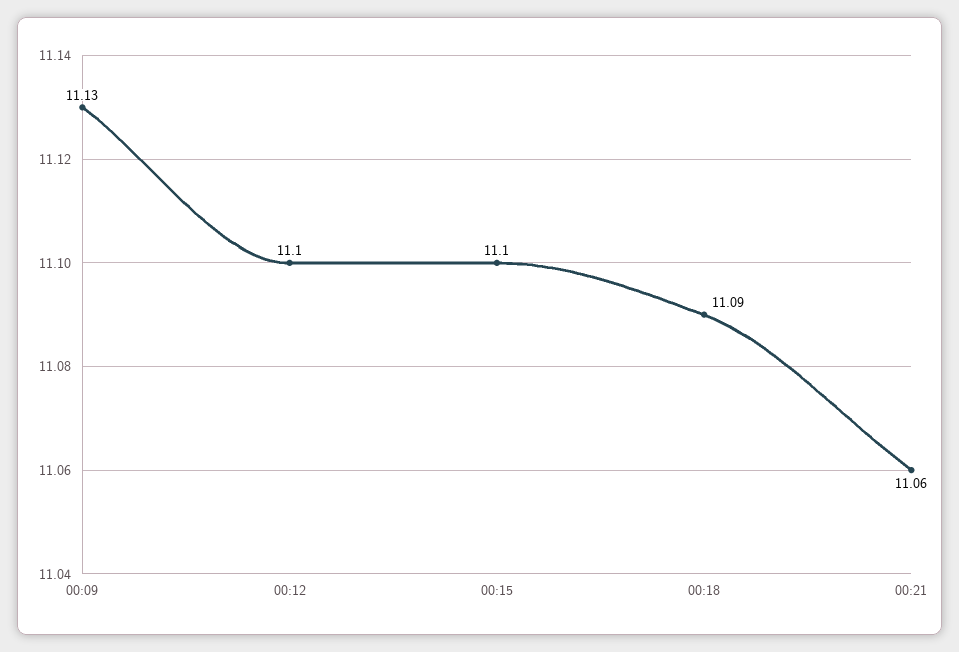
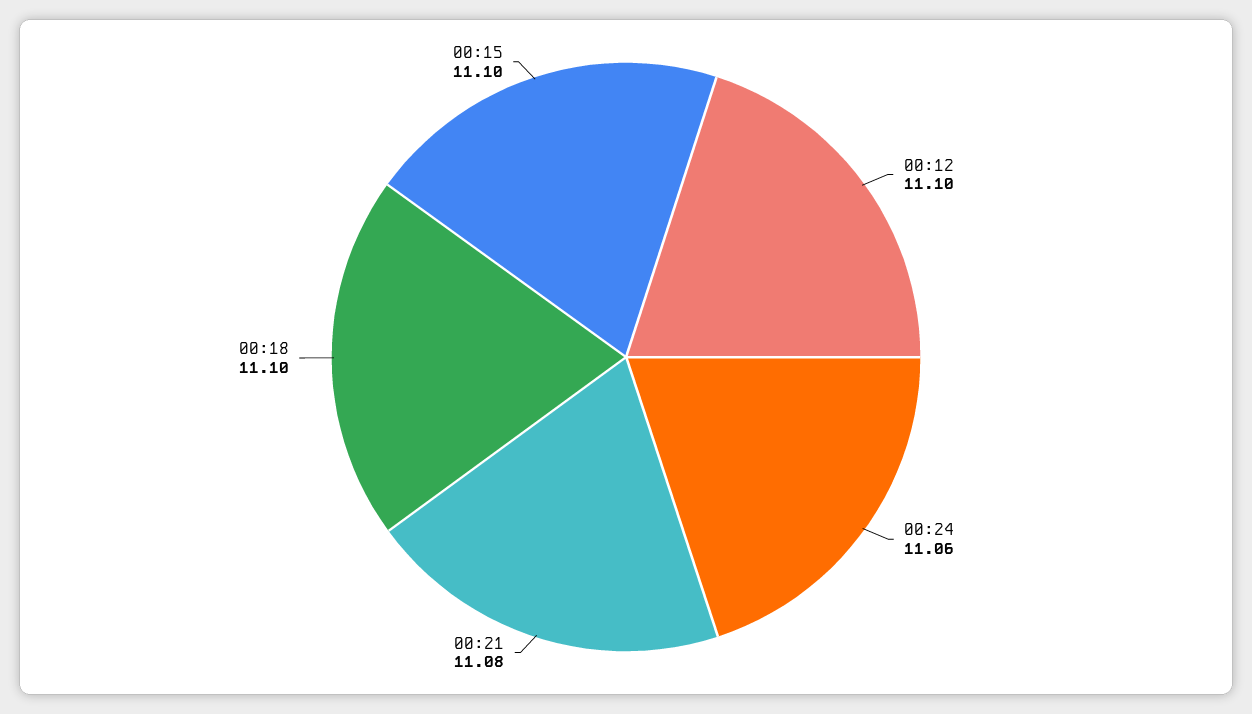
00:09: 11.13 -> none
00:18: 11.09 -> 11.1
00:21: 11.06 -> 11.08
00:24: none -> 11.06

